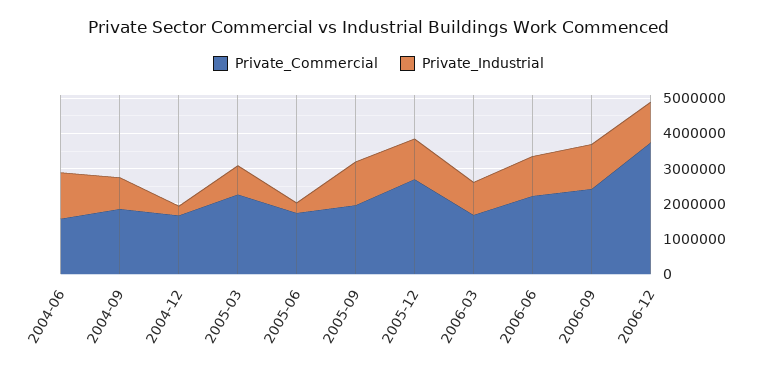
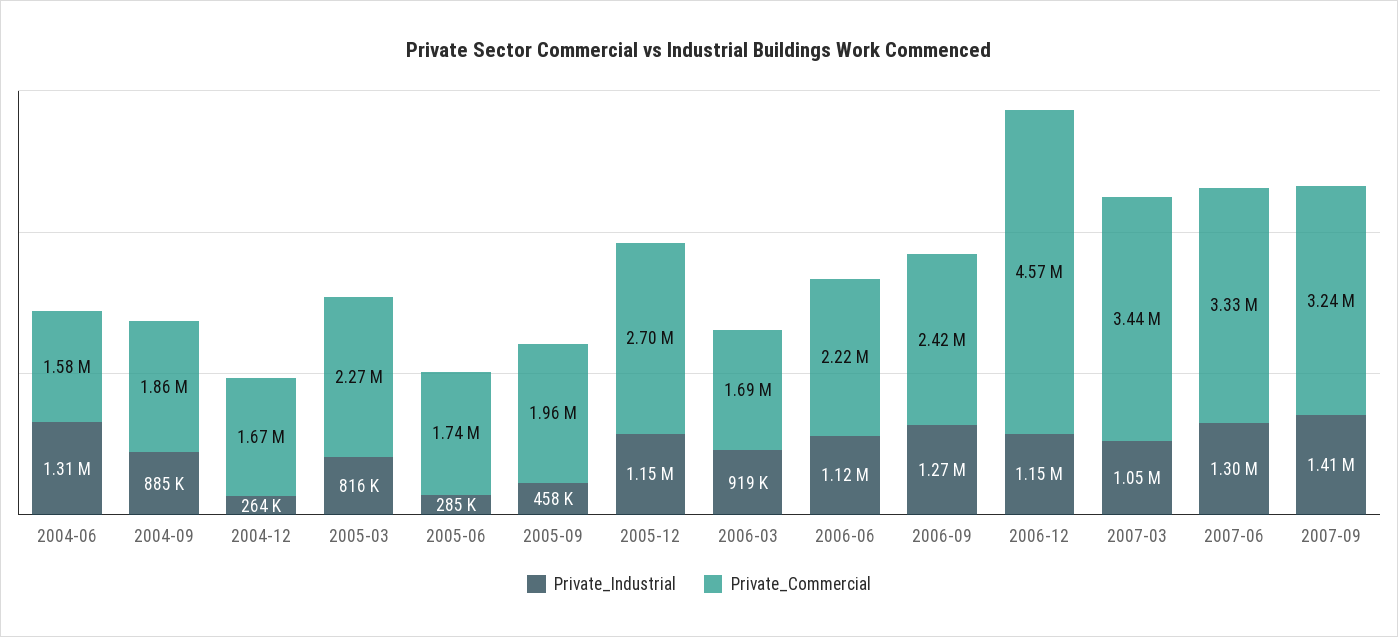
Private_Industrial, 2005-09: 1250000 -> 458000
Private_Commercial, 2006-12: 3750000 -> 4570000
Private_Industrial, 2007-03: none -> 1050000
Private_Commercial, 2007-03: none -> 3440000
Private_Industrial, 2007-06: none -> 1300000
Private_Commercial, 2007-06: none -> 3330000
Private_Industrial, 2007-09: none -> 1410000
Private_Commercial, 2007-09: none -> 3240000

